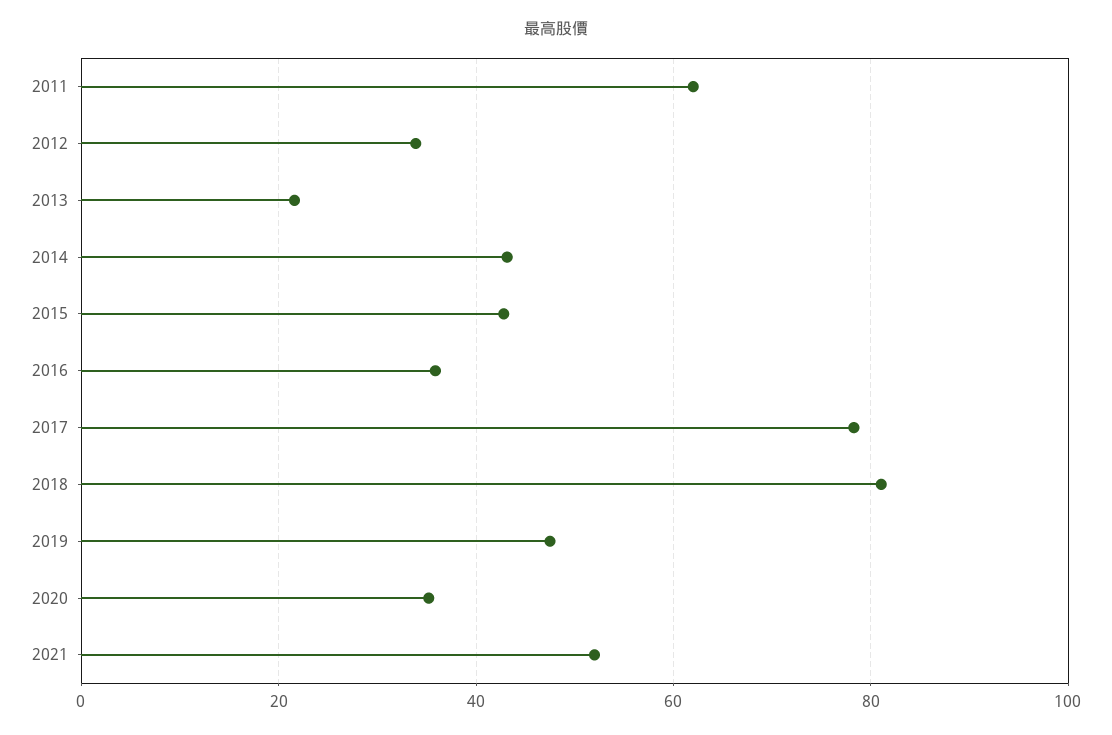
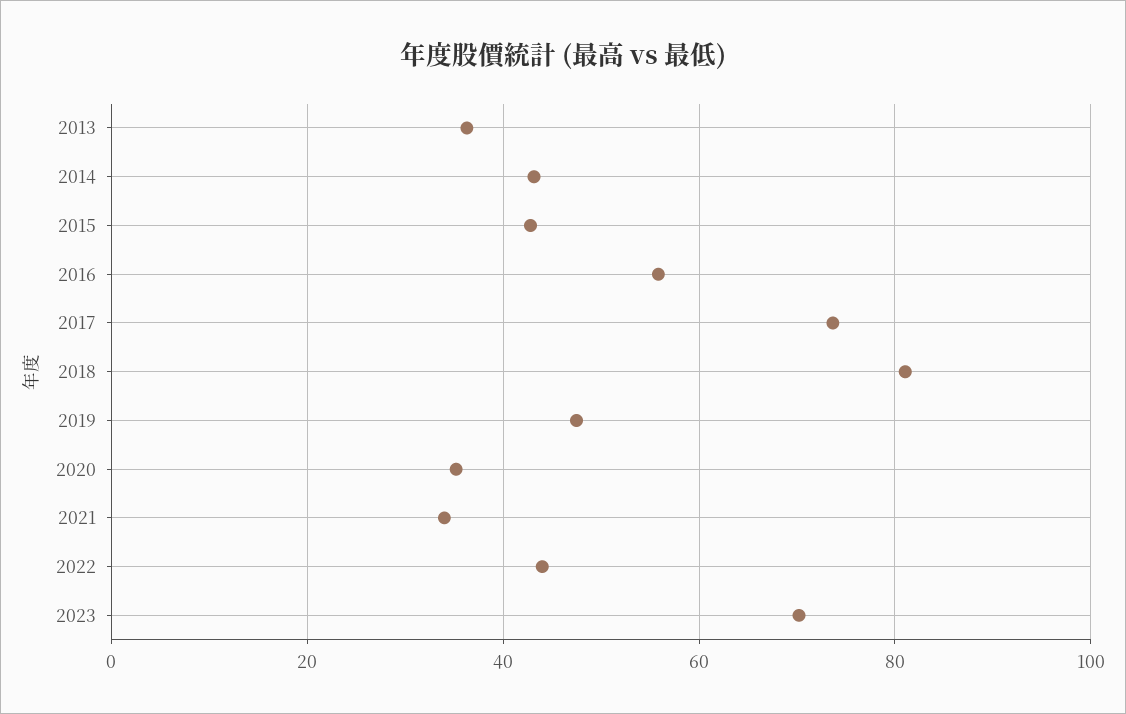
2011: 62 -> none
2012: 34 -> none
2013: 22 -> 36
2016: 36 -> 56
2017: 78 -> 74
2021: 52 -> 34
2022: none -> 44
2023: none -> 70

